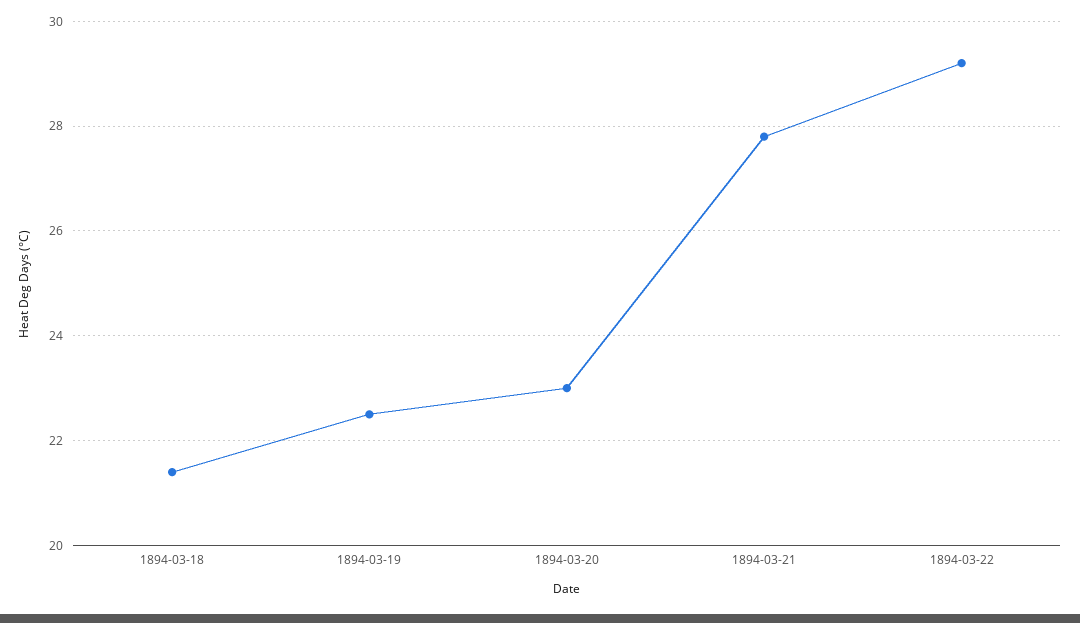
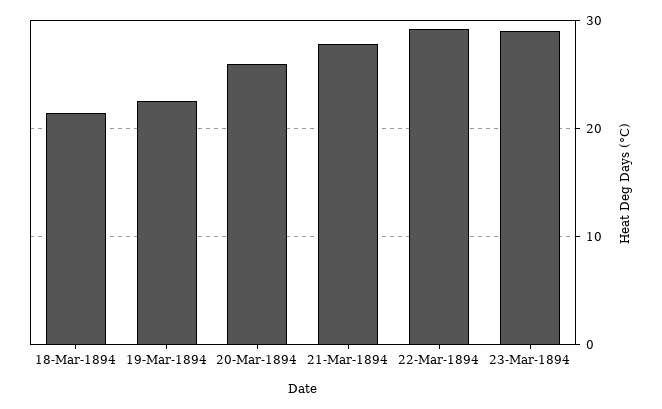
1894-03-20: 23 -> 26
23-Mar-1894: none -> 29

